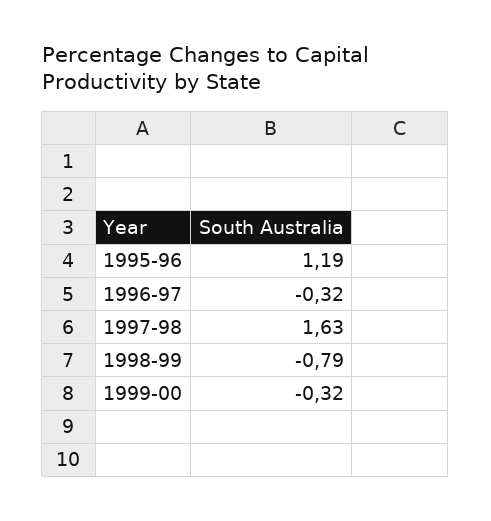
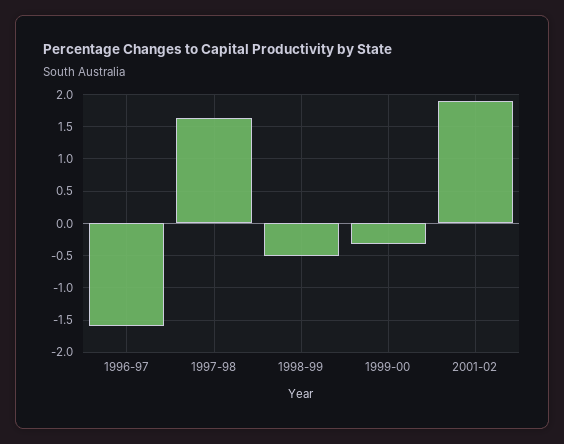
1995-96: 1.19 -> none
1996-97: -0.32 -> -1.6
1998-99: -0.79 -> -0.5
2001-02: none -> 1.9

